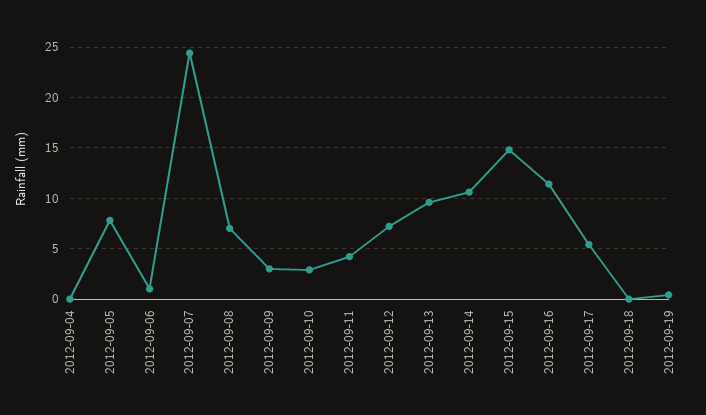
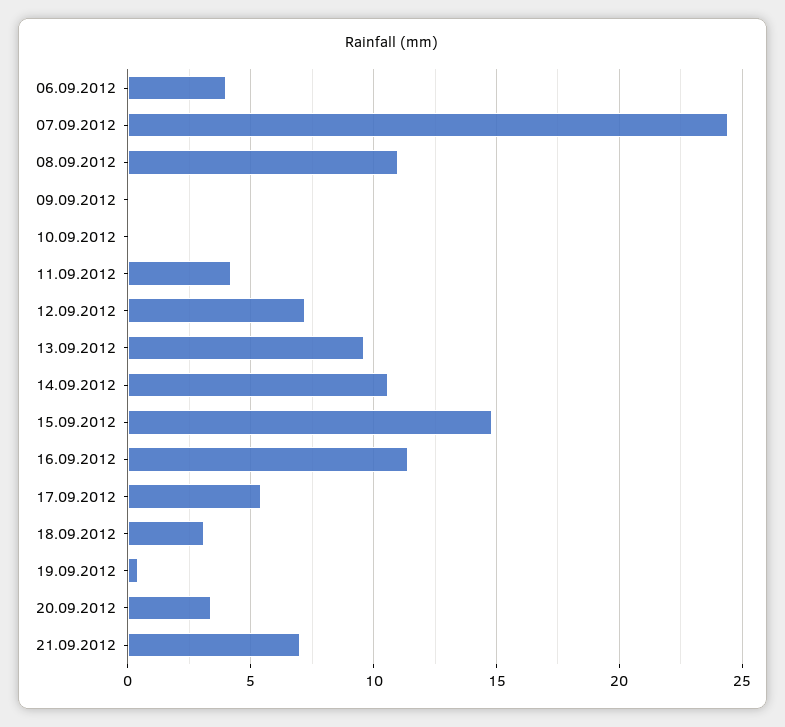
2012-09-04: 0 -> none
2012-09-05: 8 -> none
2012-09-06: 1 -> 4
2012-09-08: 7 -> 11
2012-09-09: 3 -> 0
2012-09-10: 3 -> 0
2012-09-18: 0 -> 3
20.09.2012: none -> 3.5
21.09.2012: none -> 7

